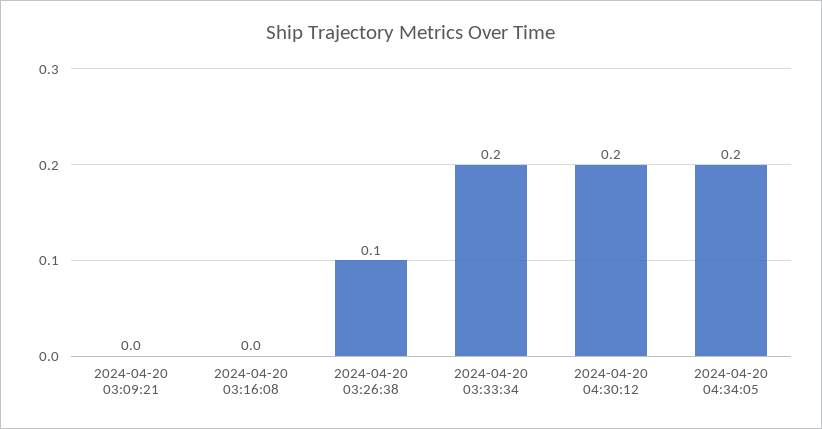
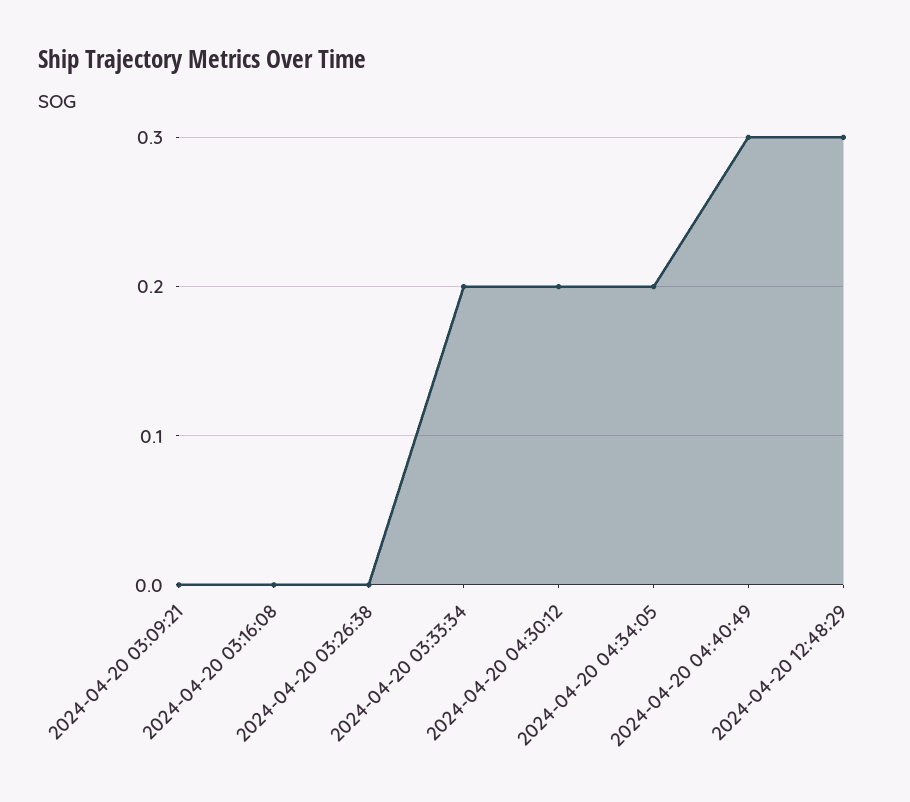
2024-04-20 03:26:38: 0.1 -> 0
2024-04-20 04:40:49: none -> 0.3
2024-04-20 12:48:29: none -> 0.3

